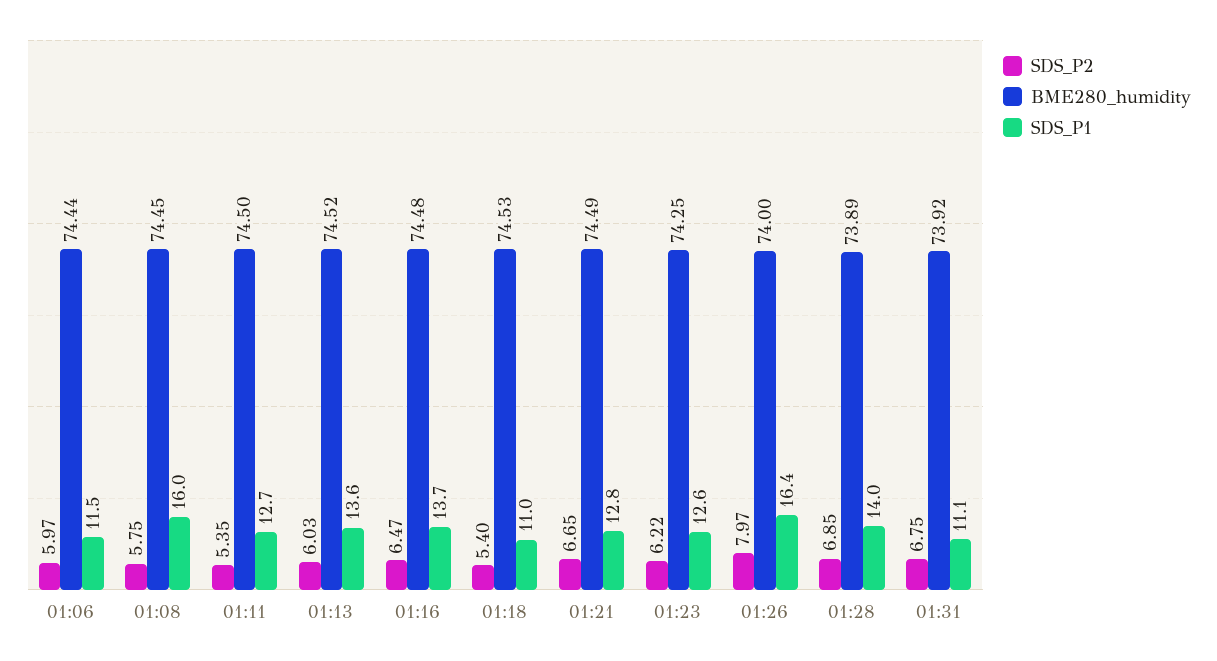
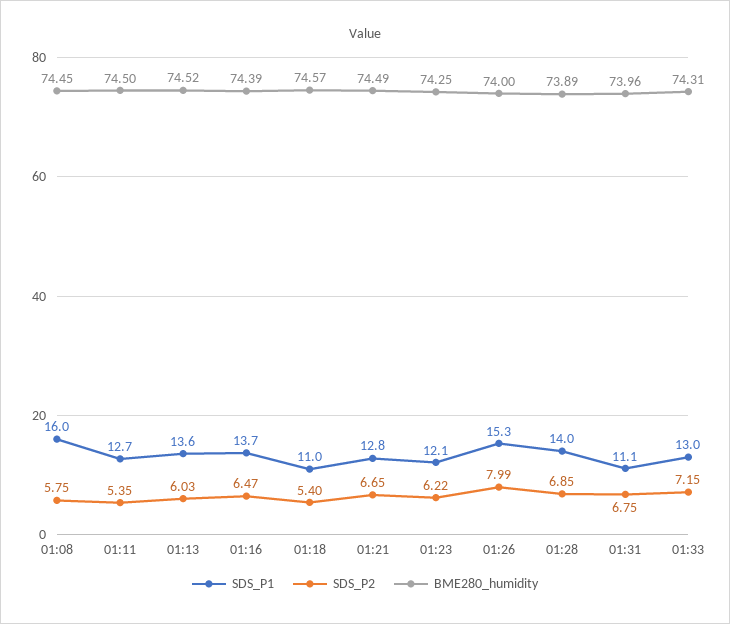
SDS_P2, 01:06: 5.97 -> none
BME280_humidity, 01:06: 74.44 -> none
SDS_P1, 01:06: 11.5 -> none
BME280_humidity, 01:16: 74.48 -> 74.39
BME280_humidity, 01:18: 74.53 -> 74.57
SDS_P1, 01:23: 12.6 -> 12.1
SDS_P2, 01:26: 7.97 -> 7.99
SDS_P1, 01:26: 16.4 -> 15.3
BME280_humidity, 01:31: 73.92 -> 73.96
SDS_P1, 01:33: none -> 13
SDS_P2, 01:33: none -> 7.15
BME280_humidity, 01:33: none -> 74.31

